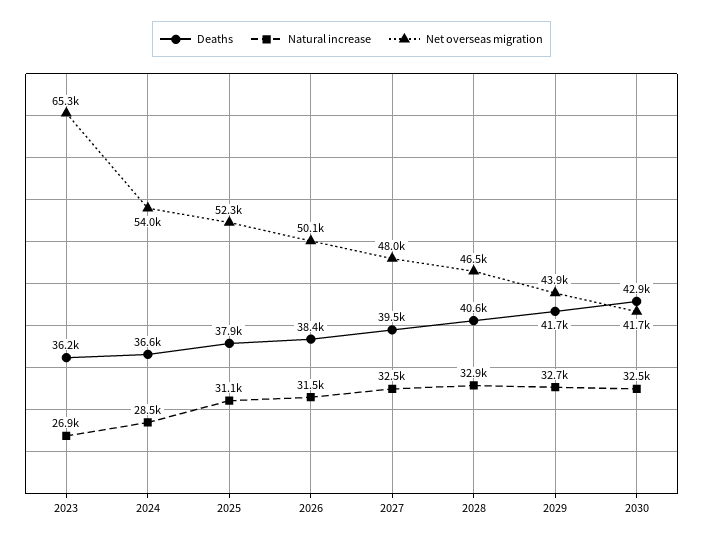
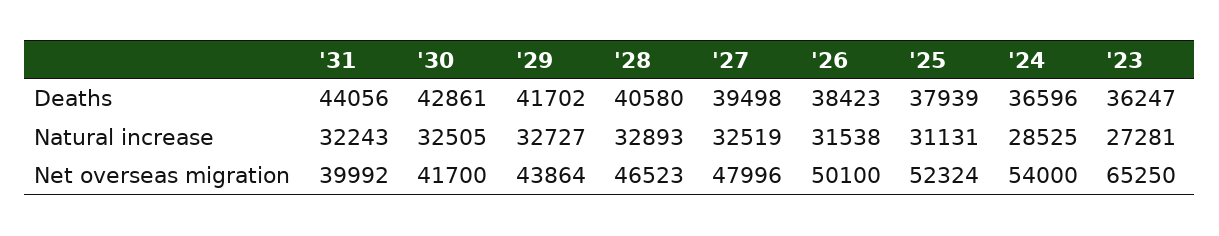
Natural increase, 2023: 26900 -> 27281
Deaths, '31: none -> 44056
Natural increase, '31: none -> 32243
Net overseas migration, '31: none -> 39992

